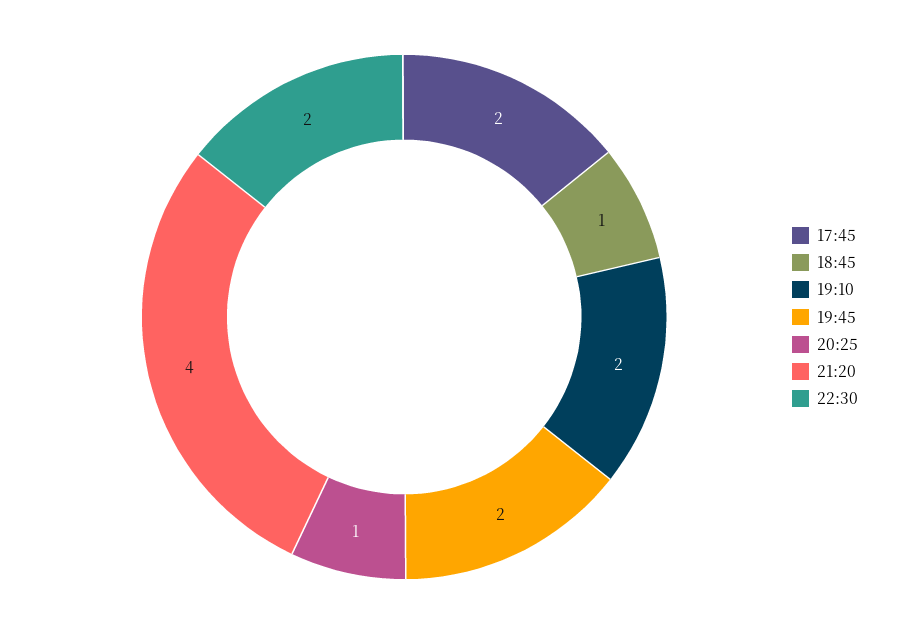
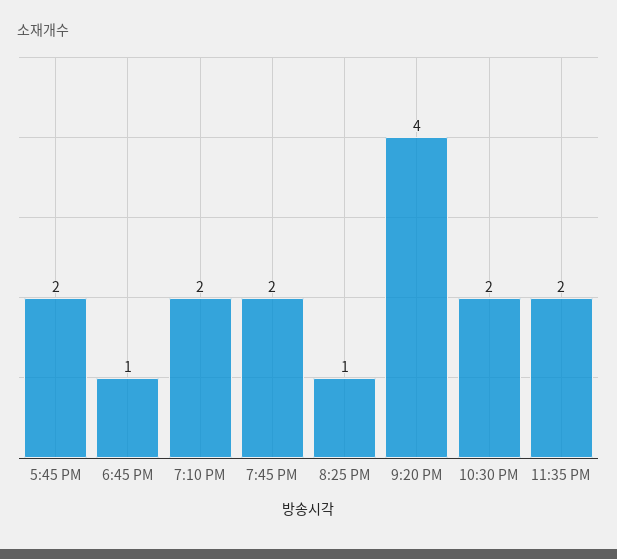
11:35 PM: none -> 2

